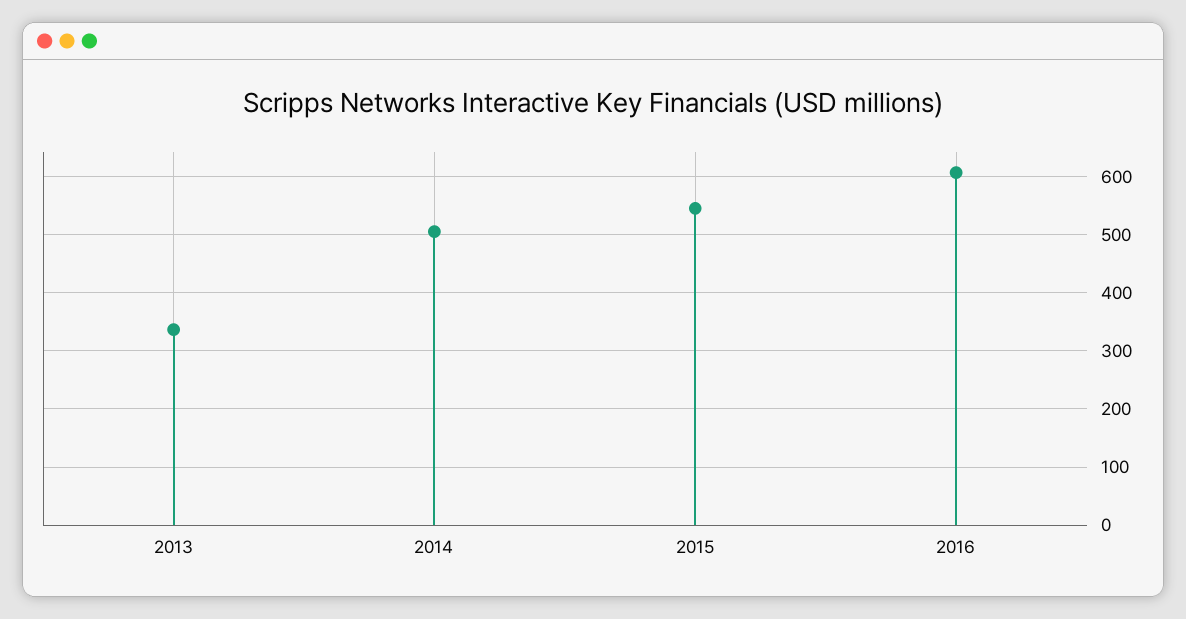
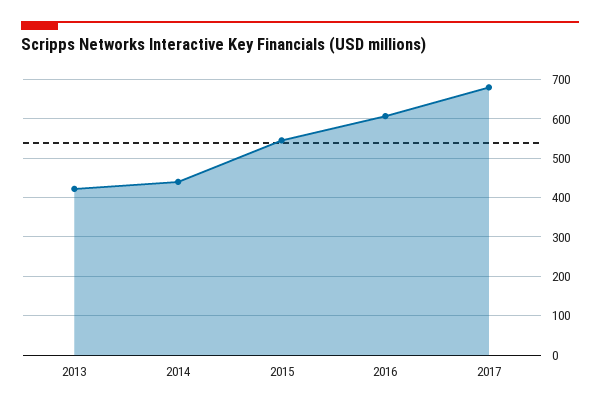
2013: 340 -> 420
2014: 500 -> 440
2017: none -> 680

